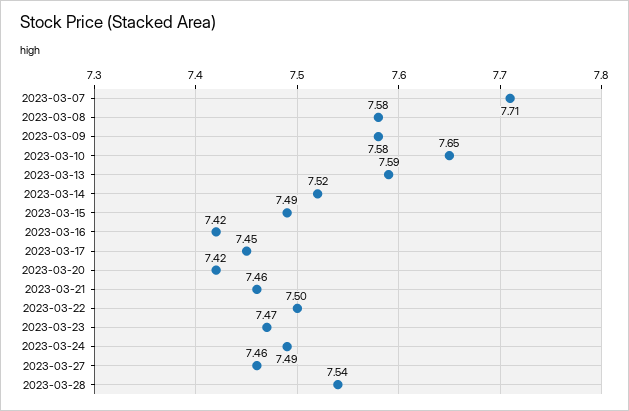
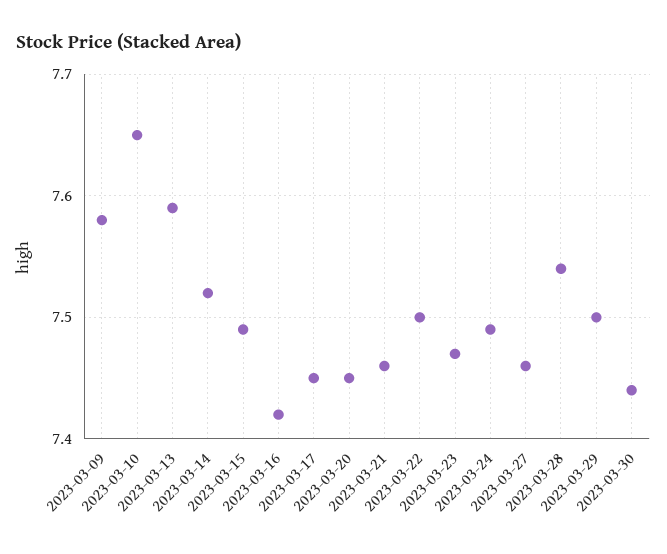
2023-03-07: 7.71 -> none
2023-03-08: 7.58 -> none
2023-03-20: 7.42 -> 7.45
2023-03-29: none -> 7.5
2023-03-30: none -> 7.44

